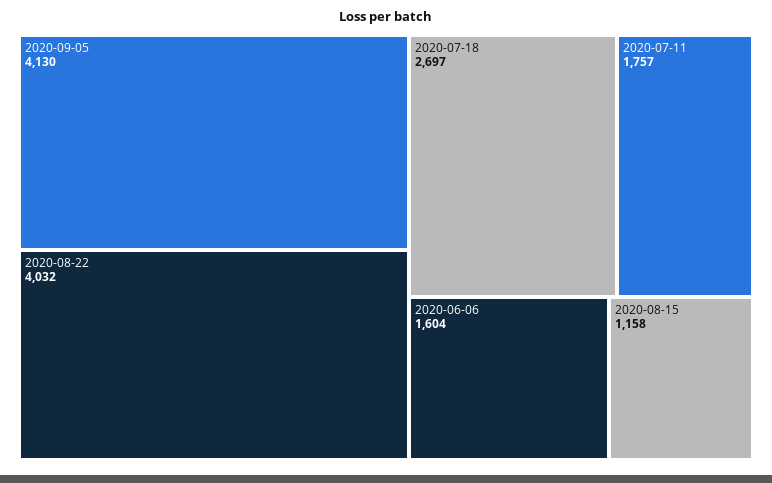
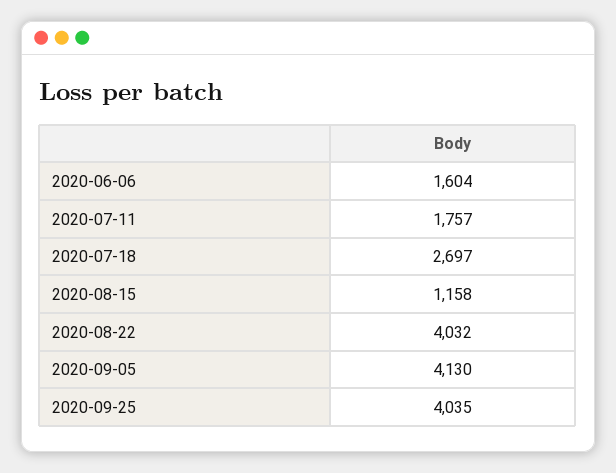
2020-09-25: none -> 4035

